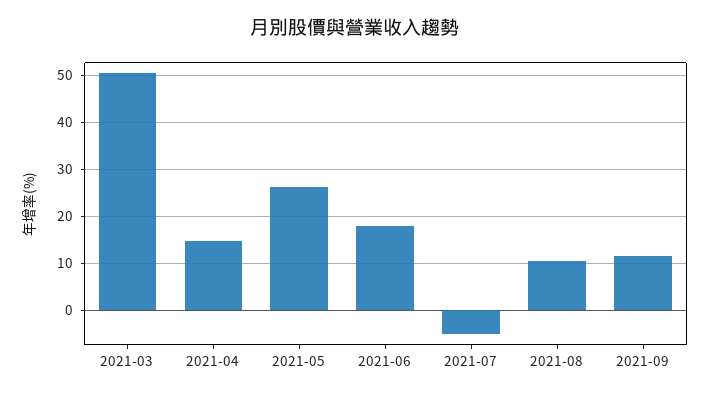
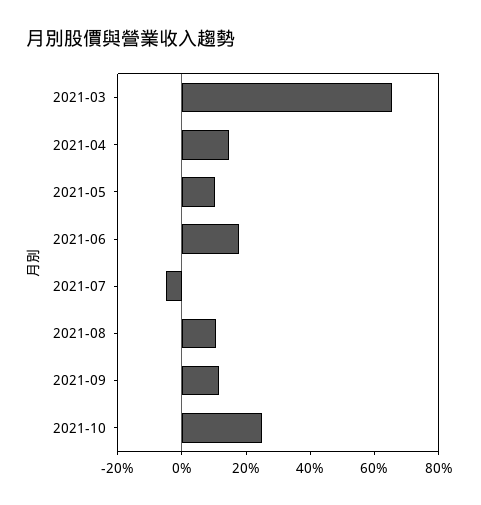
2021-03: 50 -> 65
2021-05: 26 -> 10
2021-10: none -> 25

